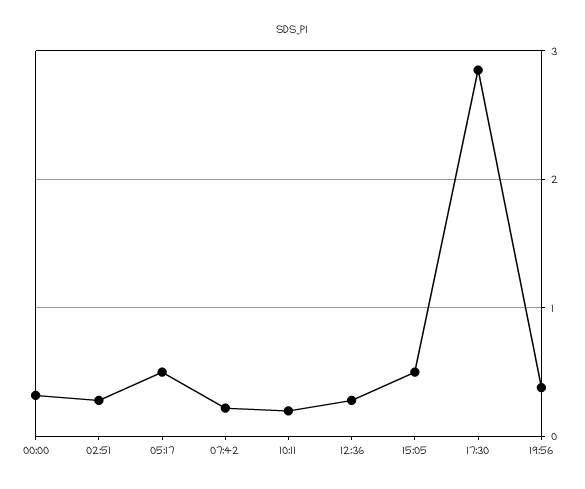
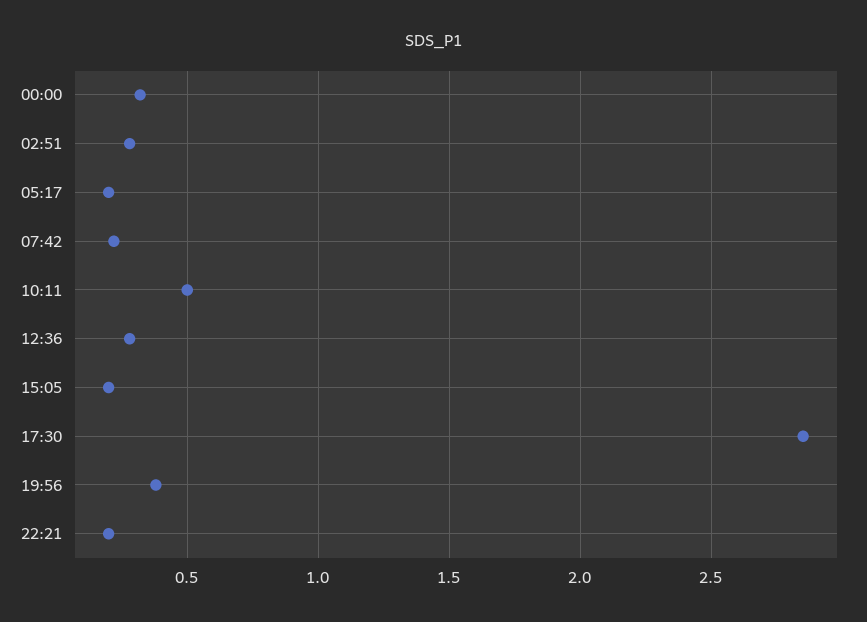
05:17: 0.5 -> 0.2
10:11: 0.2 -> 0.5
15:05: 0.5 -> 0.2
22:21: none -> 0.2

